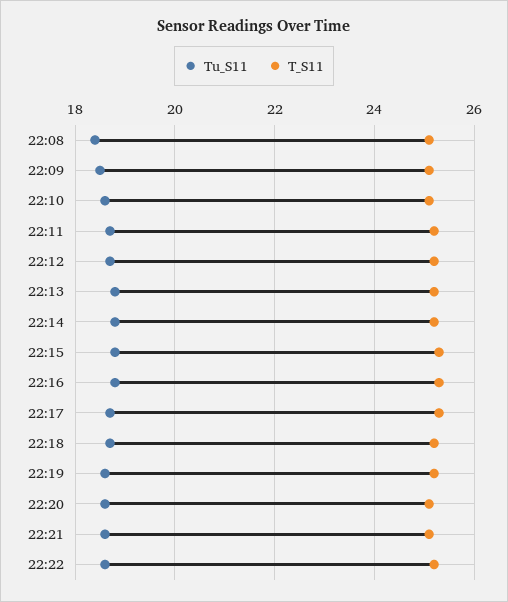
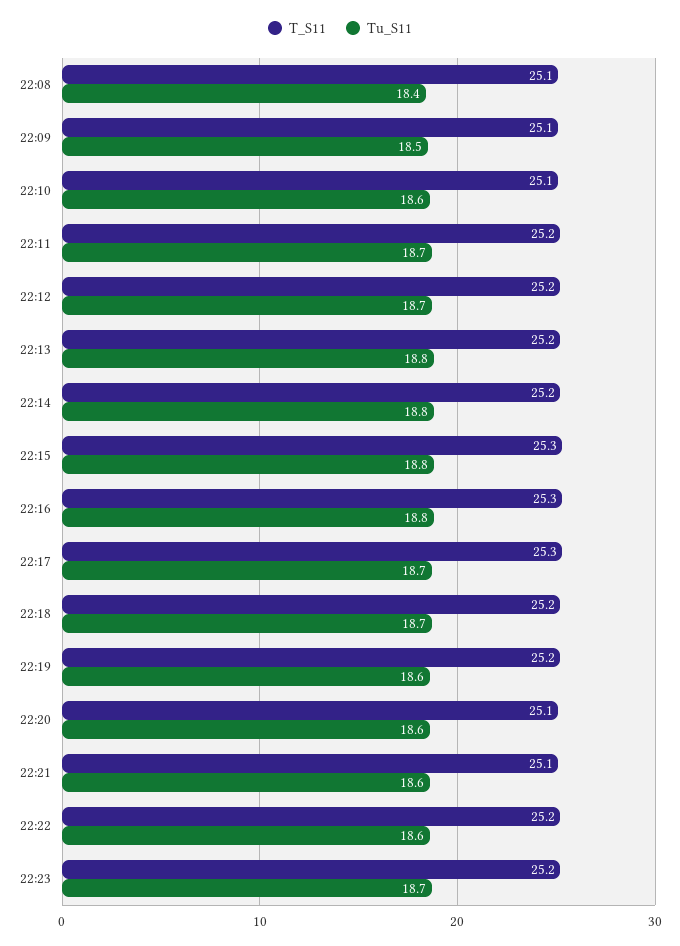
T_S11, 22:23: none -> 25.2
Tu_S11, 22:23: none -> 18.7

